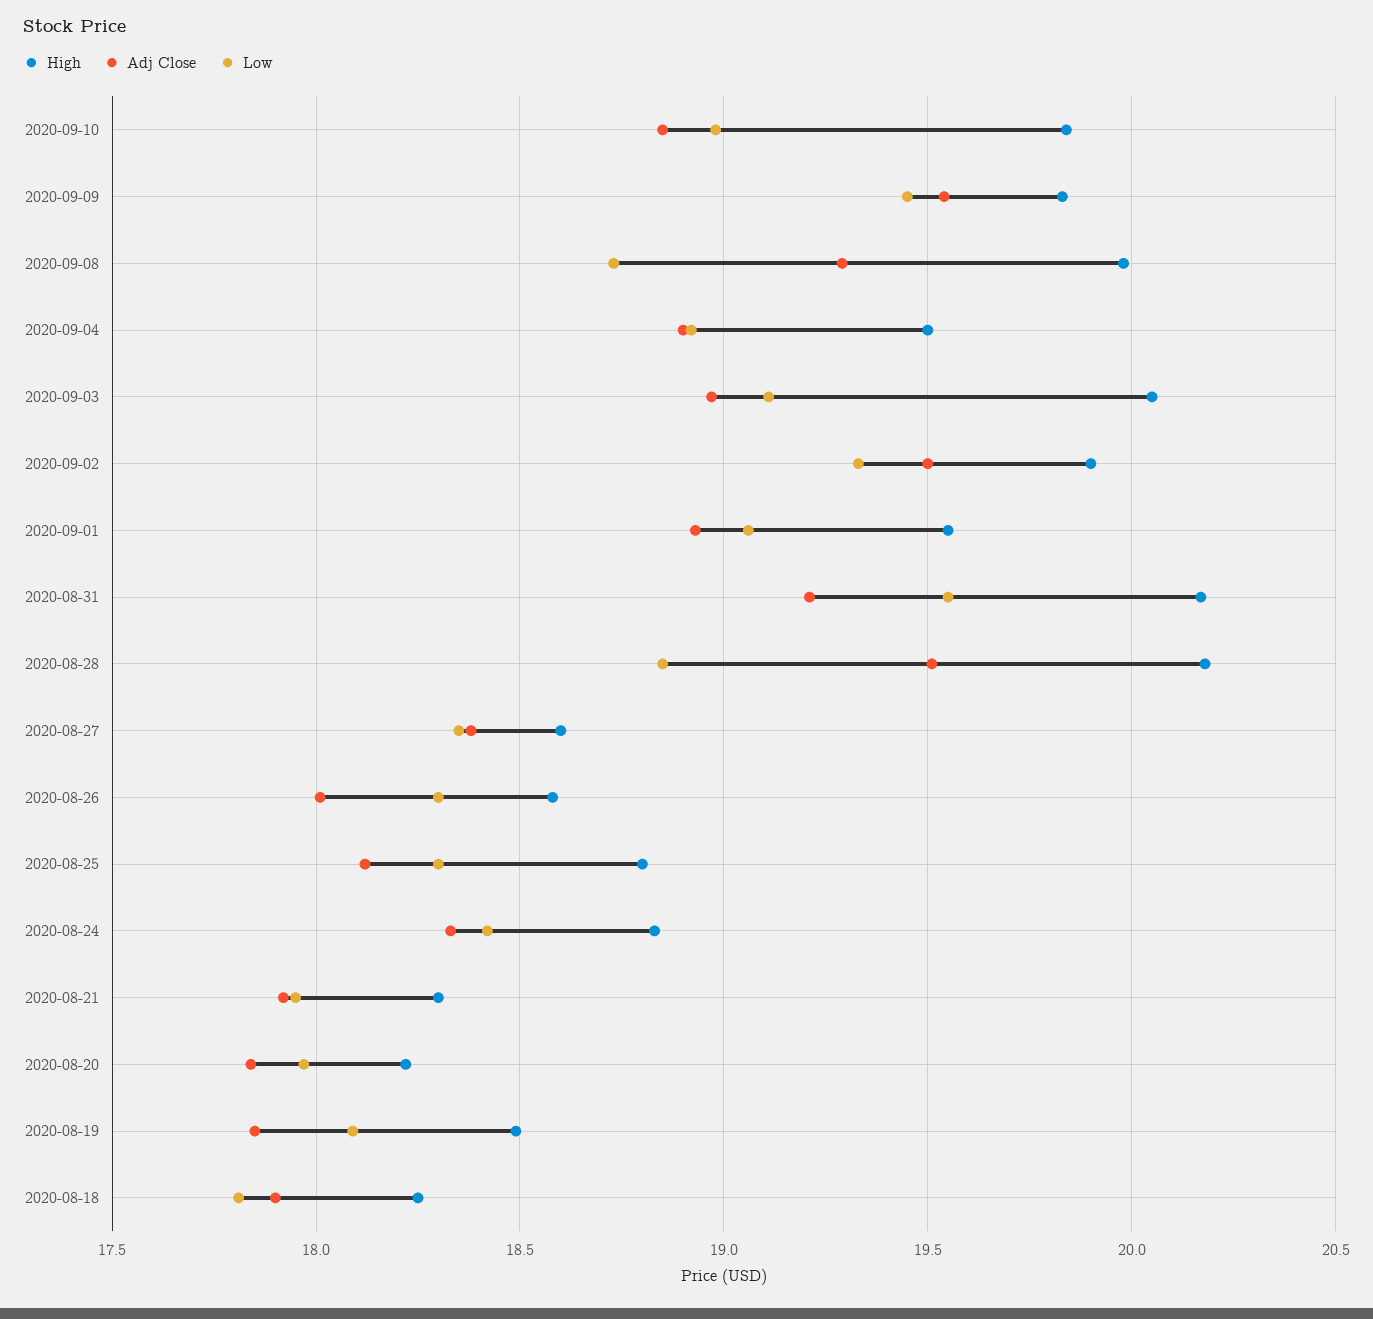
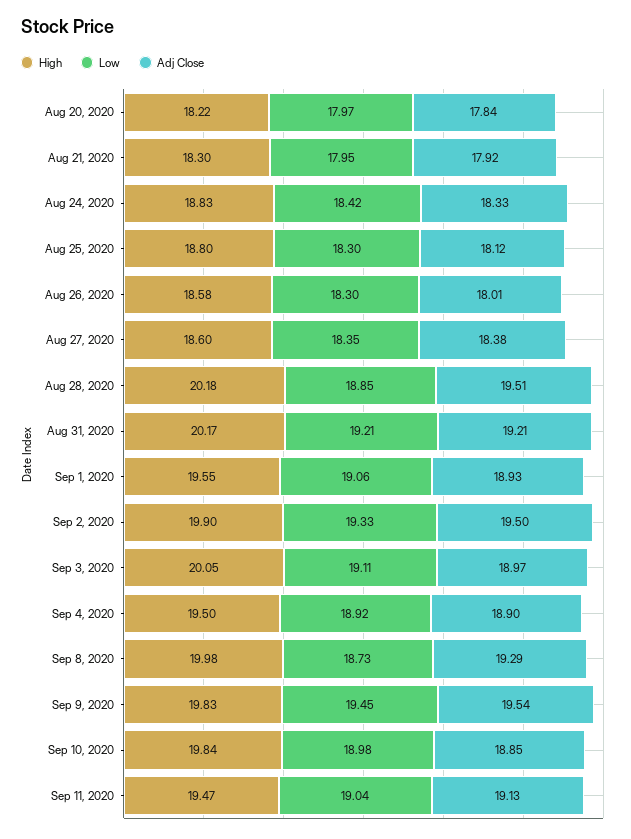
Low, 2020-08-31: 19.55 -> 19.21
High, 2020-08-19: 18.5 -> none
Adj Close, 2020-08-19: 17.85 -> none
Low, 2020-08-19: 18.1 -> none
High, 2020-08-18: 18.25 -> none
Adj Close, 2020-08-18: 17.9 -> none
Low, 2020-08-18: 17.8 -> none
High, Sep 11, 2020: none -> 19.47
Low, Sep 11, 2020: none -> 19.04
Adj Close, Sep 11, 2020: none -> 19.13

